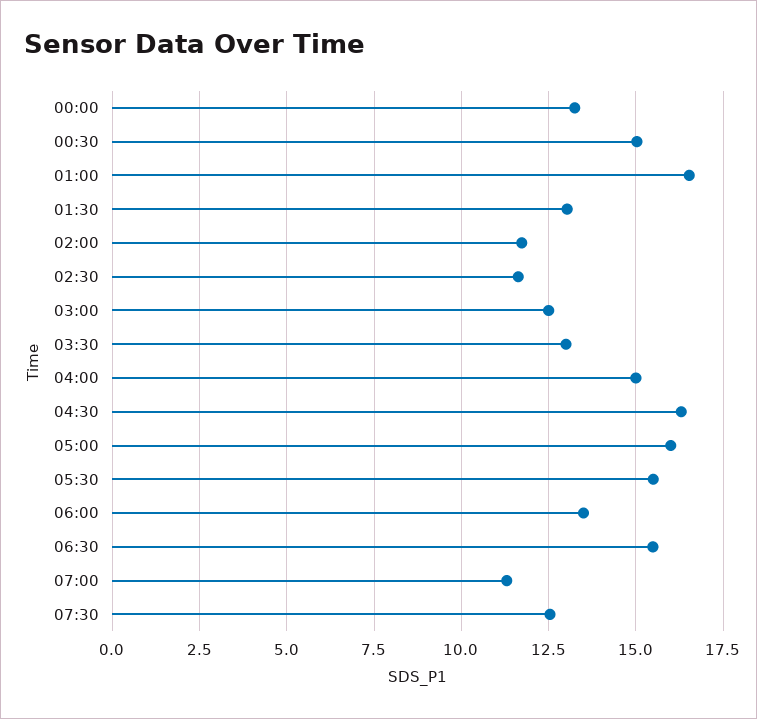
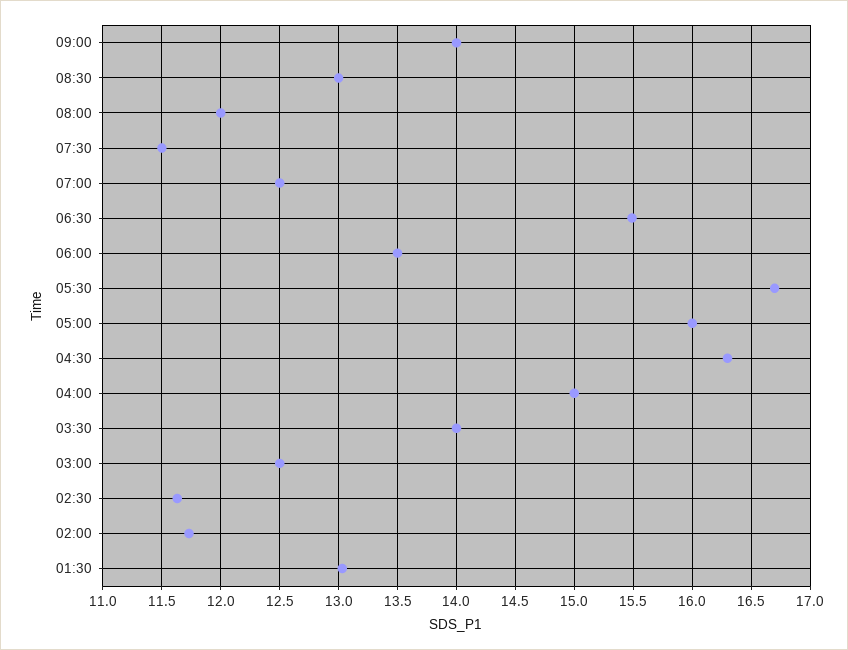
00:00: 13.25 -> none
00:30: 15 -> none
01:00: 16.5 -> none
03:30: 13 -> 14
05:30: 15.5 -> 16.7
07:00: 11.25 -> 12.5
07:30: 12.5 -> 11.5
09:00: none -> 14
08:30: none -> 13
08:00: none -> 12

